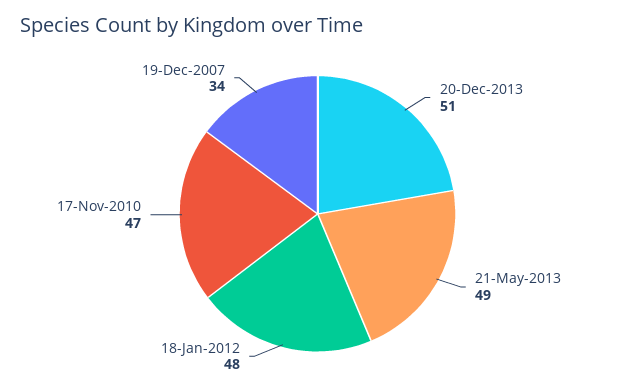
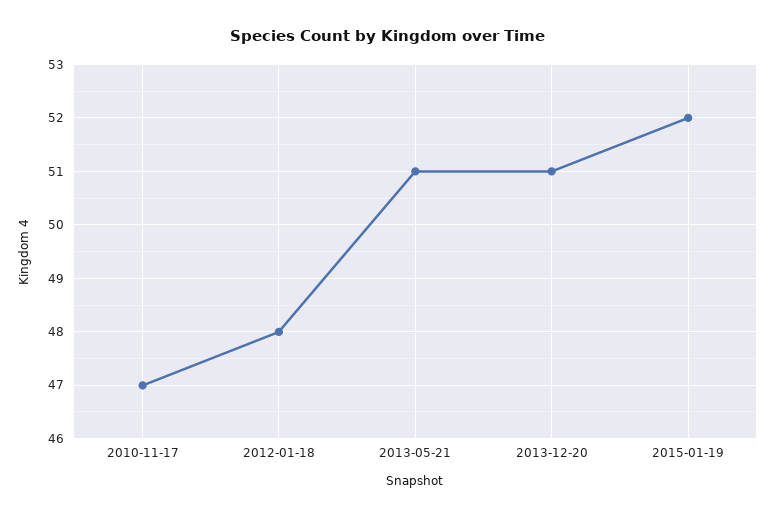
21-May-2013: 49 -> 51
19-Dec-2007: 34 -> none
2015-01-19: none -> 52

